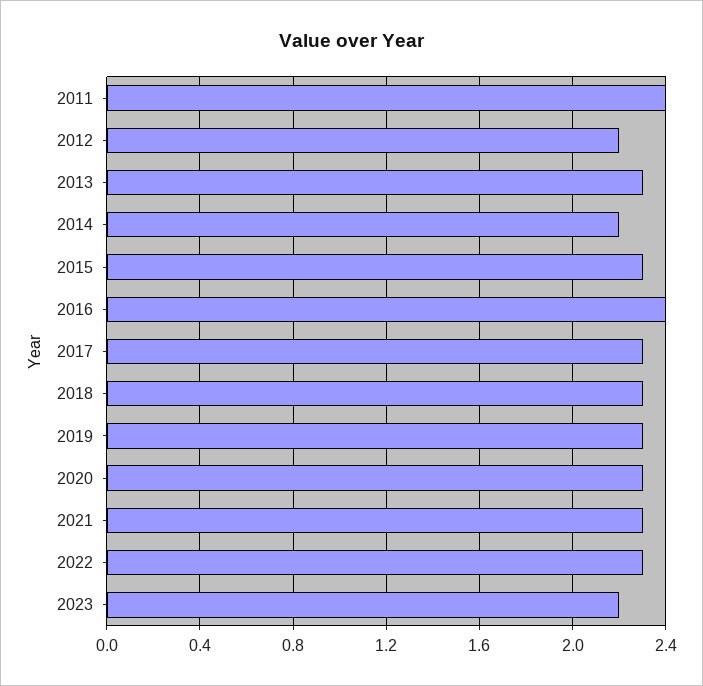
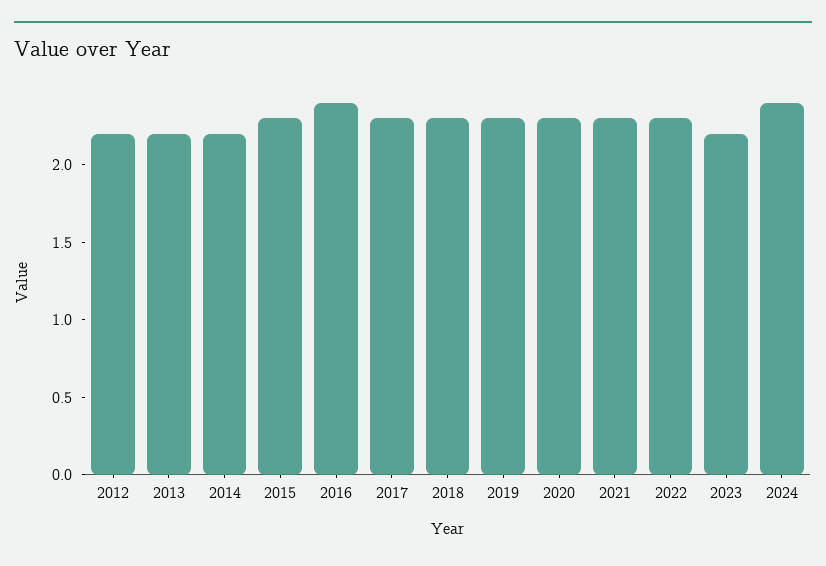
2011: 2.4 -> none
2013: 2.3 -> 2.2
2024: none -> 2.4

